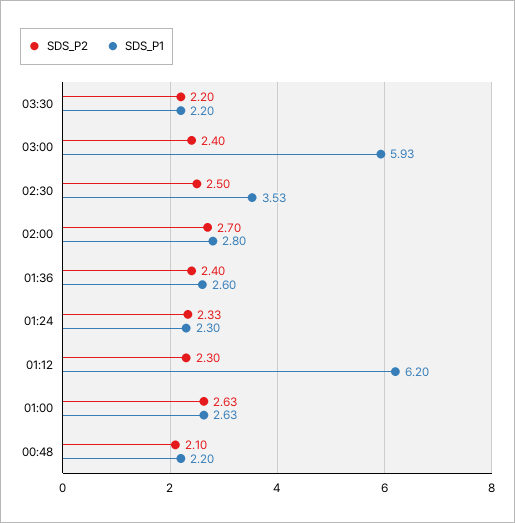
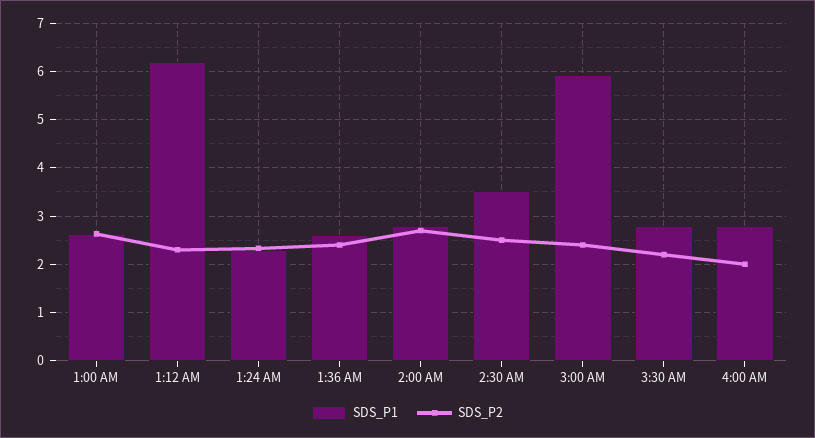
SDS_P1, 03:30: 2.2 -> 2.8
SDS_P2, 00:48: 2.1 -> none
SDS_P1, 00:48: 2.2 -> none
SDS_P1, 4:00 AM: none -> 2.8
SDS_P2, 4:00 AM: none -> 2

